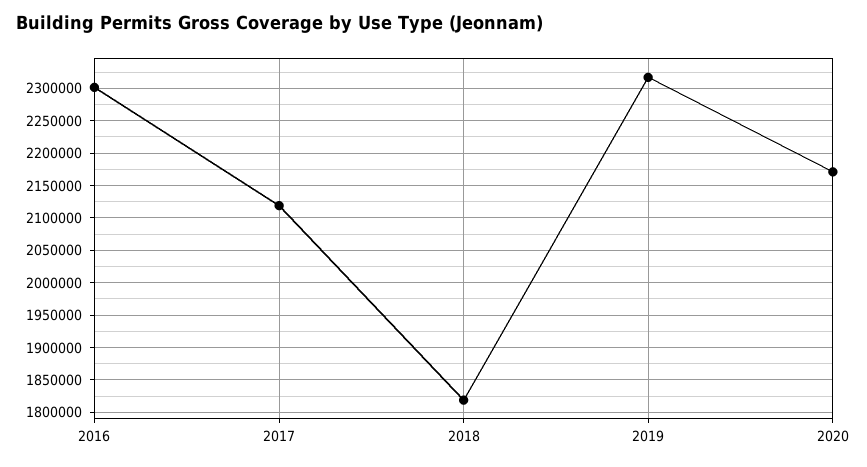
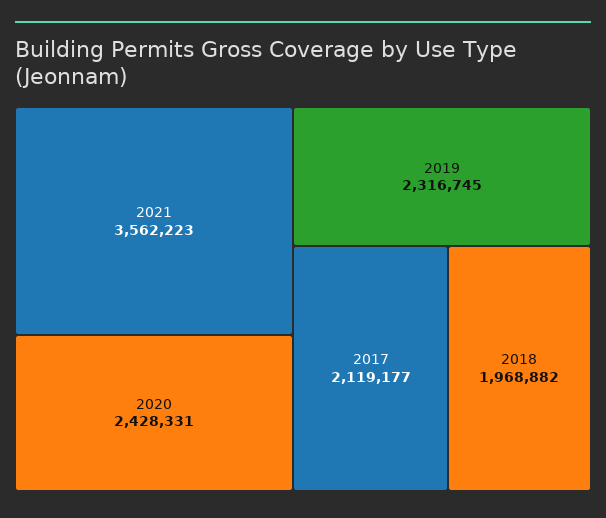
2016: 2300000 -> none
2018: 1820000 -> 1968882
2020: 2170000 -> 2428331
2021: none -> 3562223

